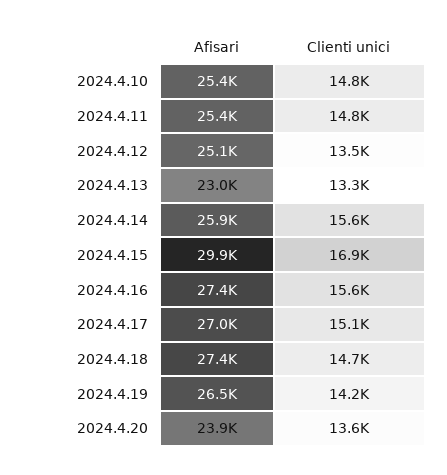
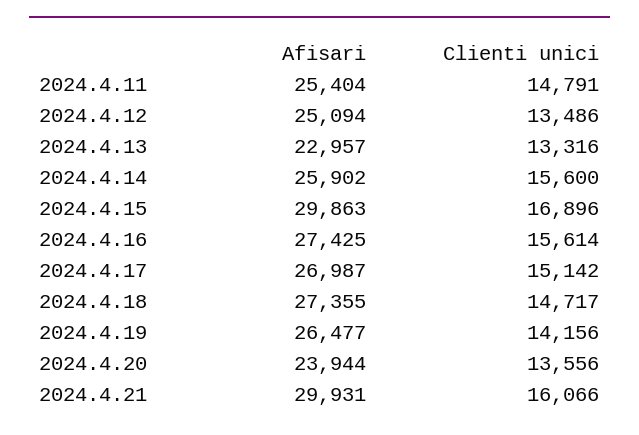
Afisari, 2024.4.10: 25400 -> none
Clienti unici, 2024.4.10: 14800 -> none
Afisari, 2024.4.21: none -> 29931
Clienti unici, 2024.4.21: none -> 16066

